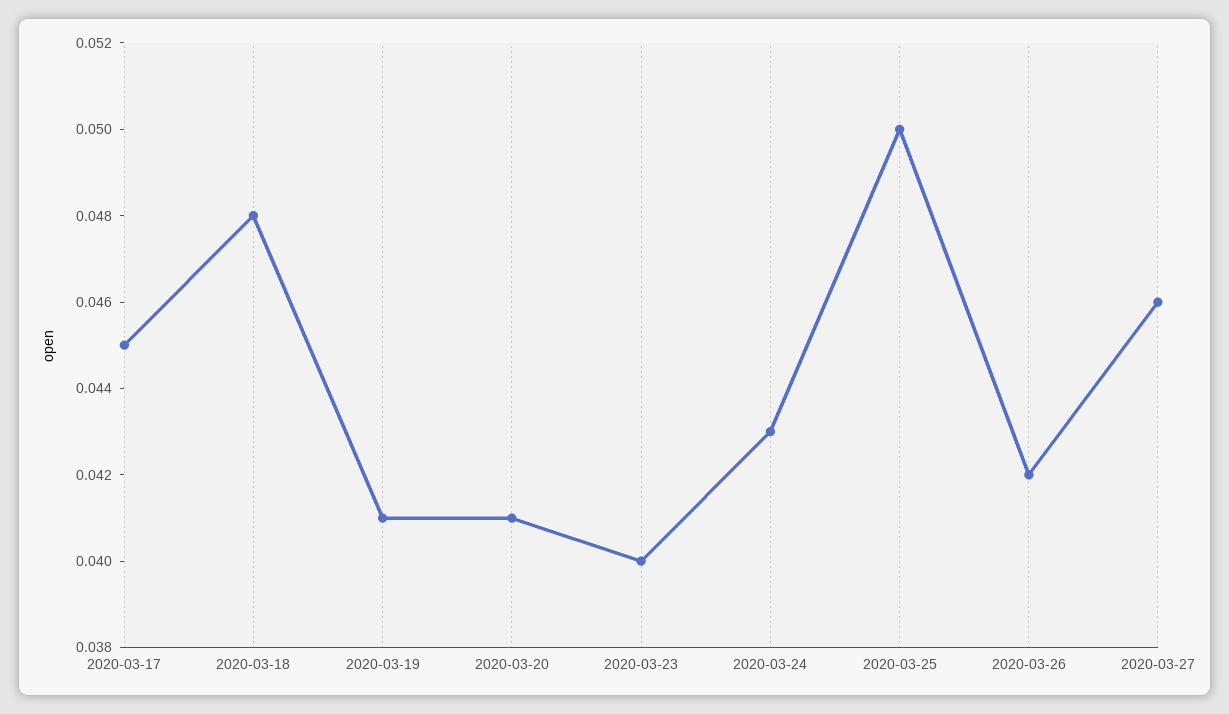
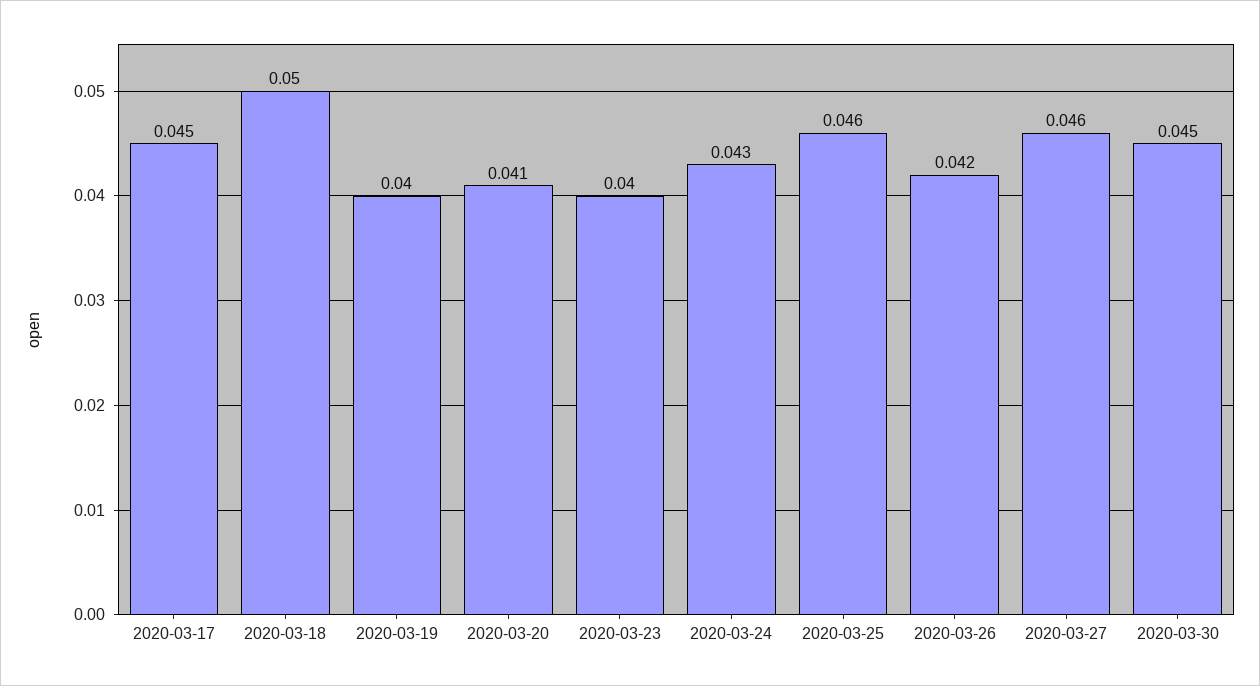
2020-03-18: 0.048 -> 0.05
2020-03-19: 0.041 -> 0.04
2020-03-25: 0.05 -> 0.046
2020-03-30: none -> 0.045

